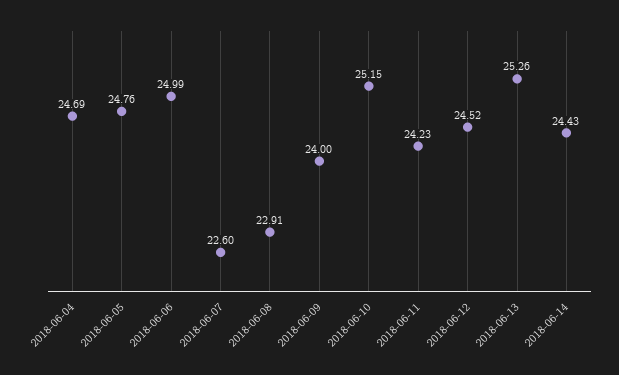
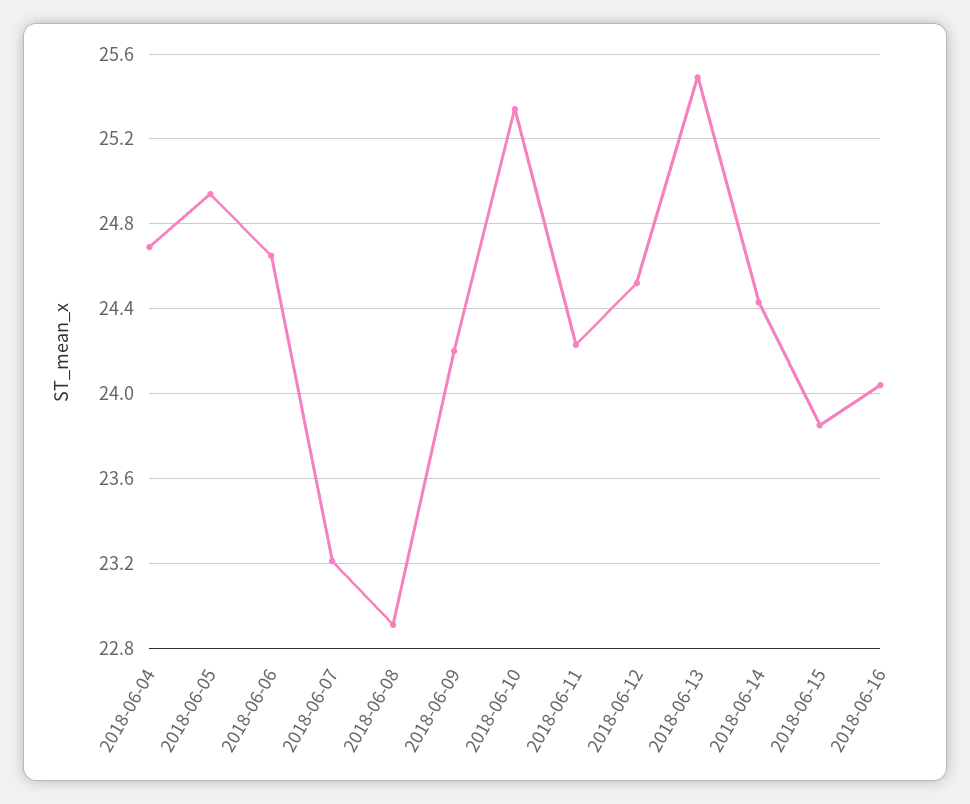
2018-06-05: 24.76 -> 24.95
2018-06-06: 24.99 -> 24.65
2018-06-07: 22.6 -> 23.2
2018-06-09: 24 -> 24.2
2018-06-10: 25.15 -> 25.35
2018-06-13: 25.26 -> 25.5
2018-06-15: none -> 23.85
2018-06-16: none -> 24.05

